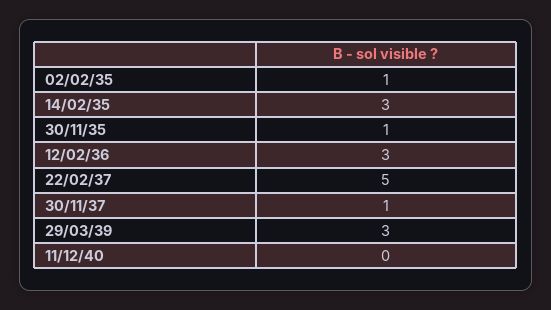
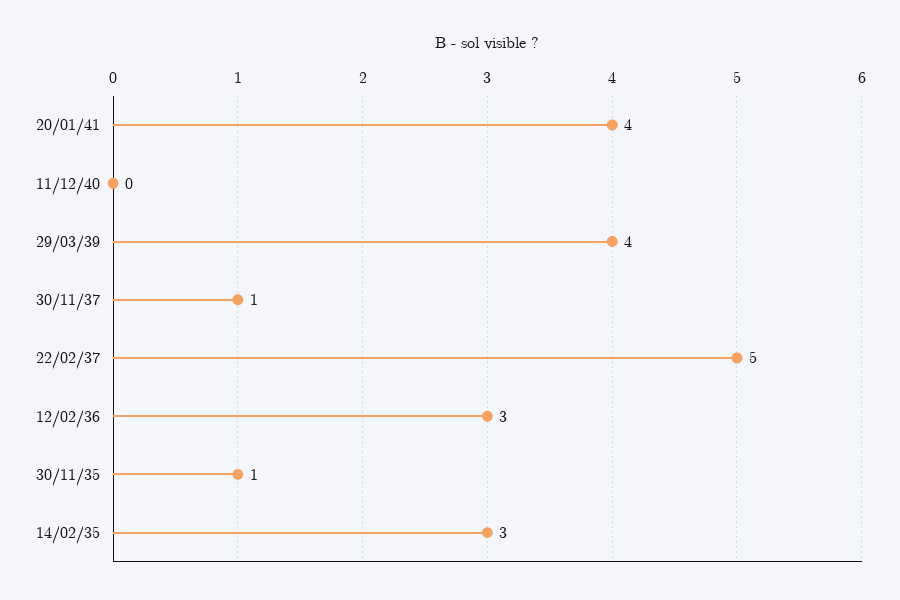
02/02/35: 1 -> none
29/03/39: 3 -> 4
20/01/41: none -> 4

